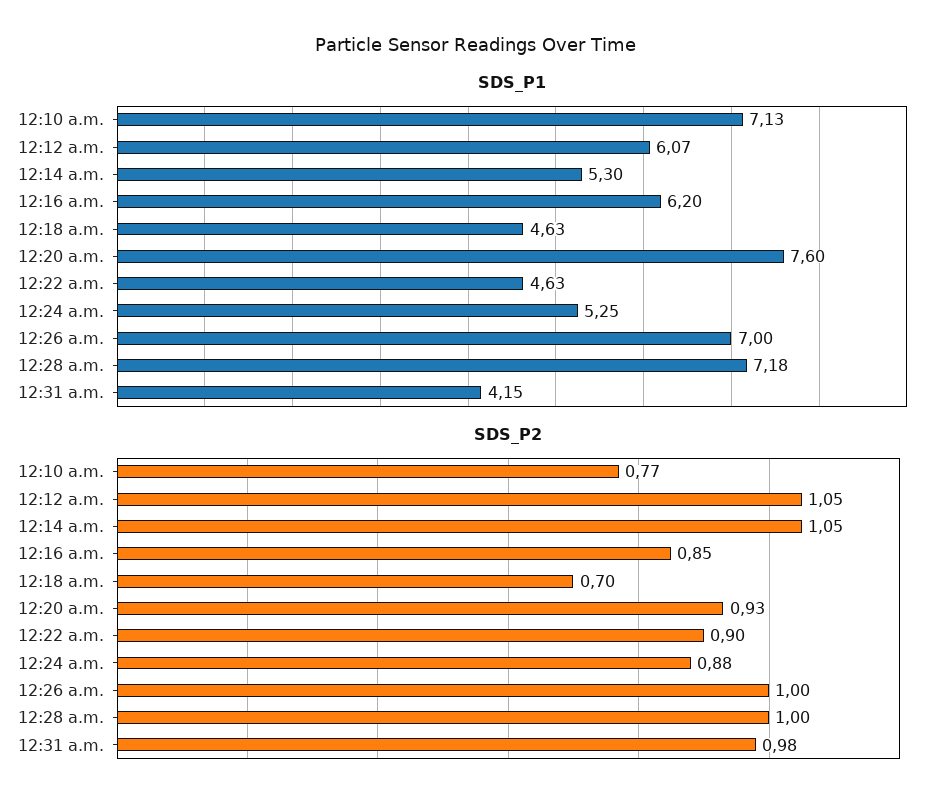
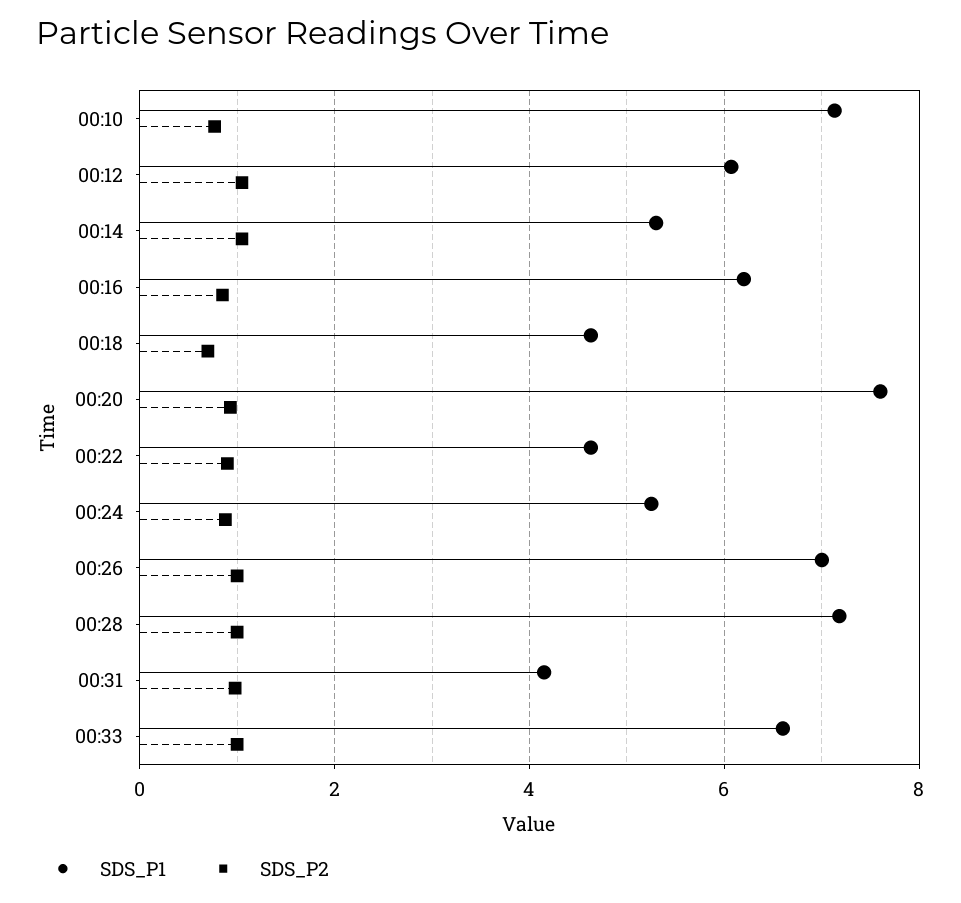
SDS_P1, 00:33: none -> 6.6
SDS_P2, 00:33: none -> 1

